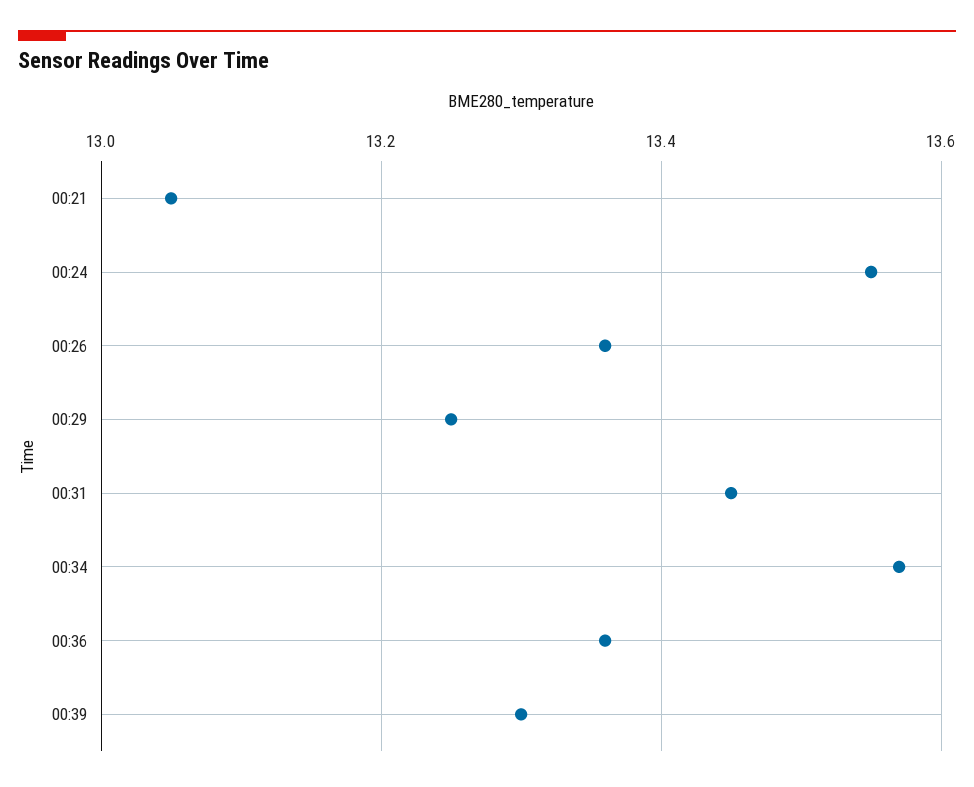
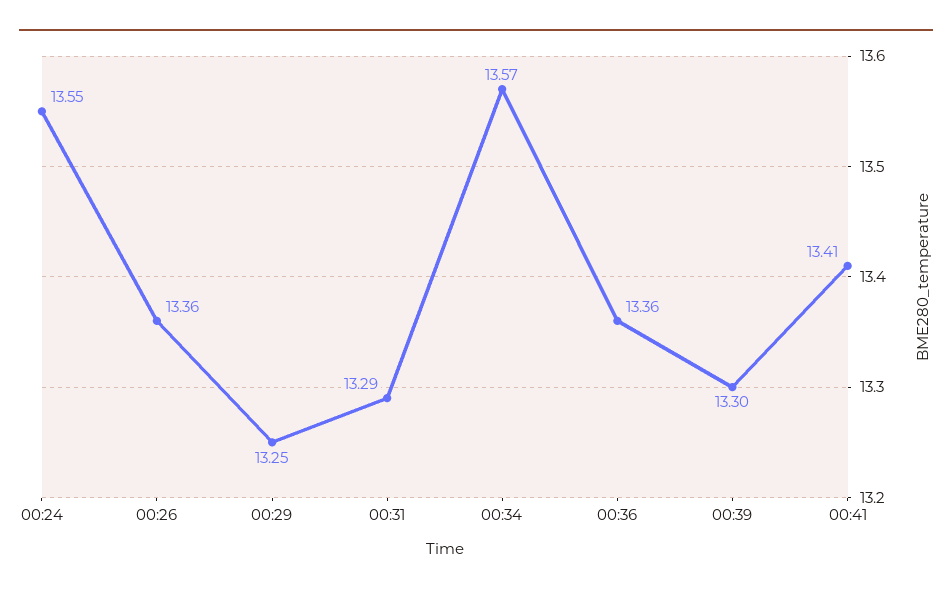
00:21: 13.05 -> none
00:31: 13.45 -> 13.29
00:41: none -> 13.41

